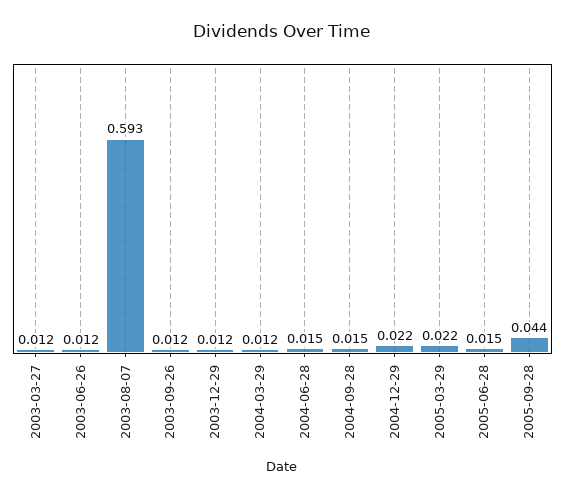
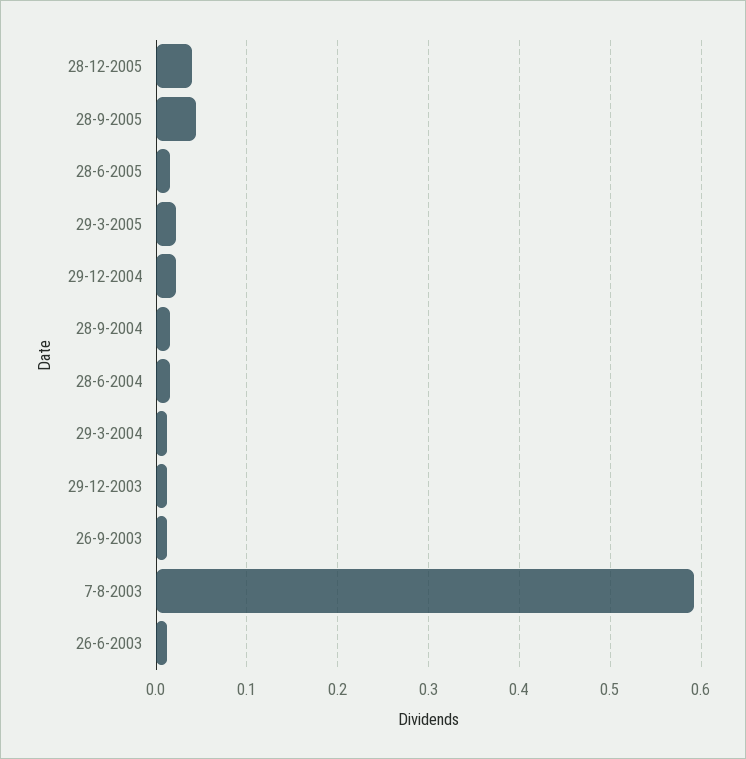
2003-03-27: 0.012 -> none
28-12-2005: none -> 0.04

